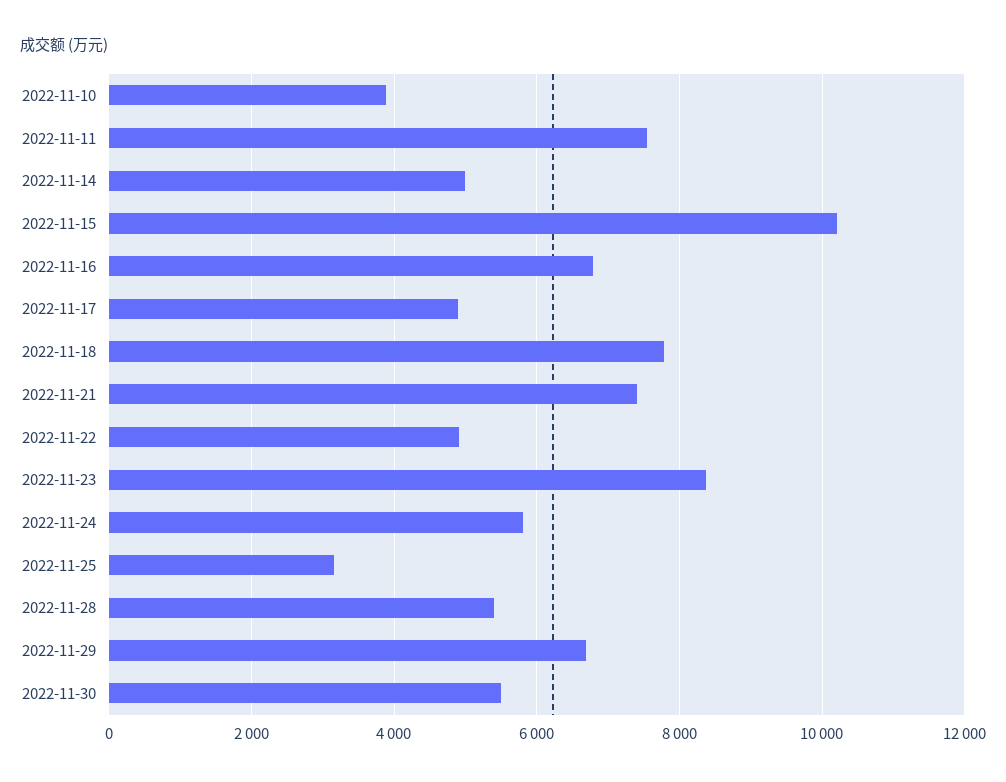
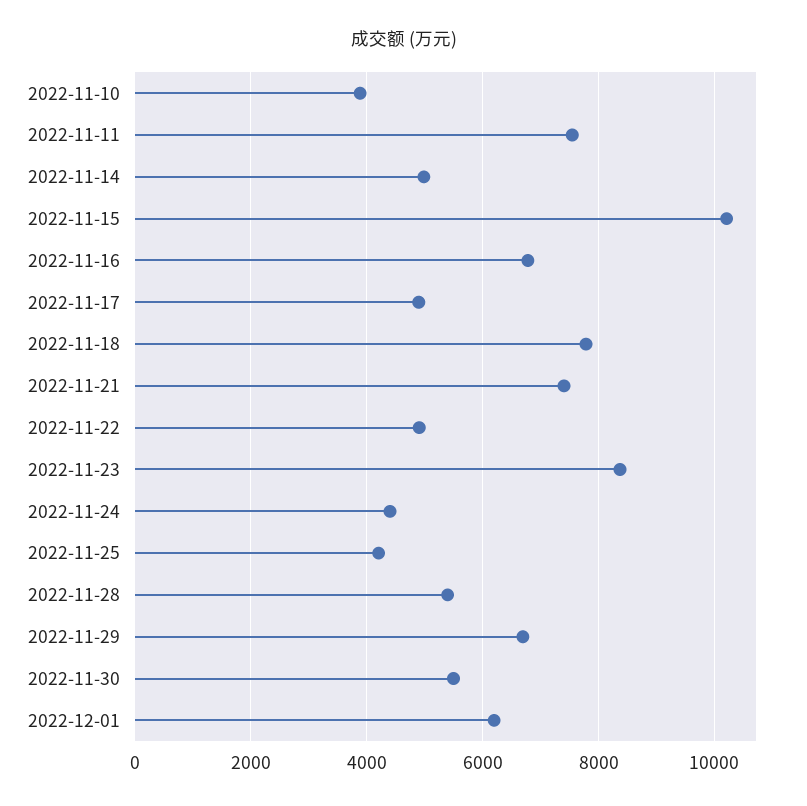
2022-11-24: 5800 -> 4400
2022-11-25: 3200 -> 4200
2022-12-01: none -> 6200

